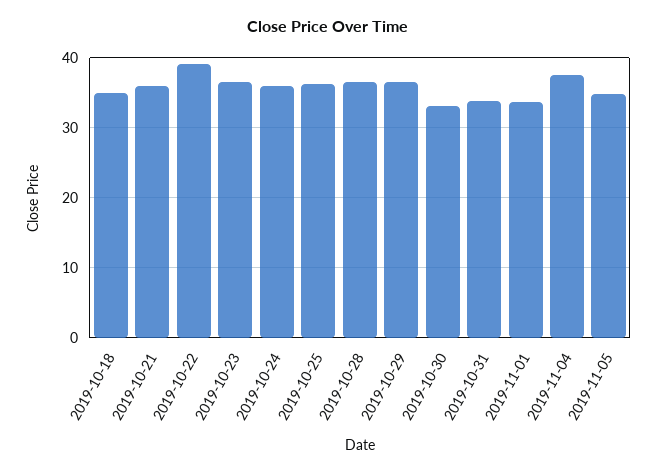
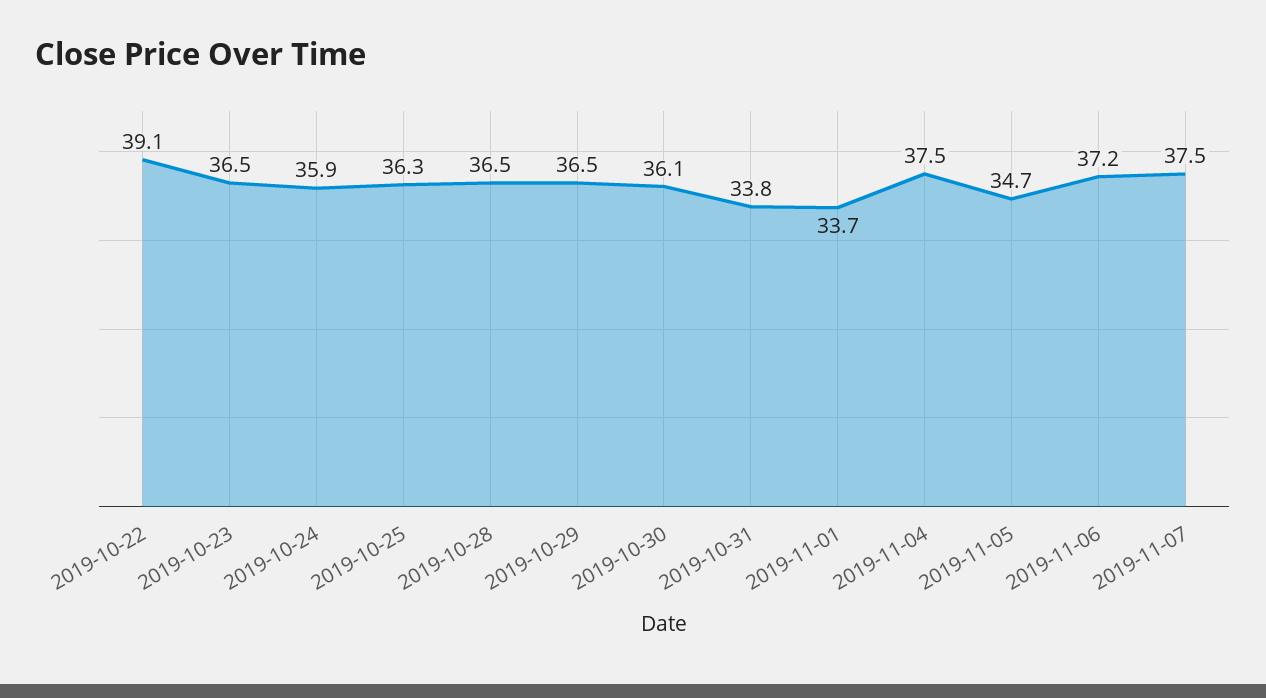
2019-10-18: 35 -> none
2019-10-21: 36 -> none
2019-10-30: 33 -> 36.1
2019-11-06: none -> 37.2
2019-11-07: none -> 37.5

